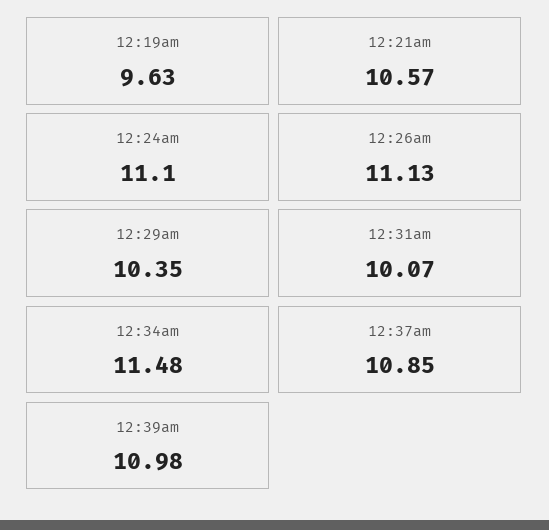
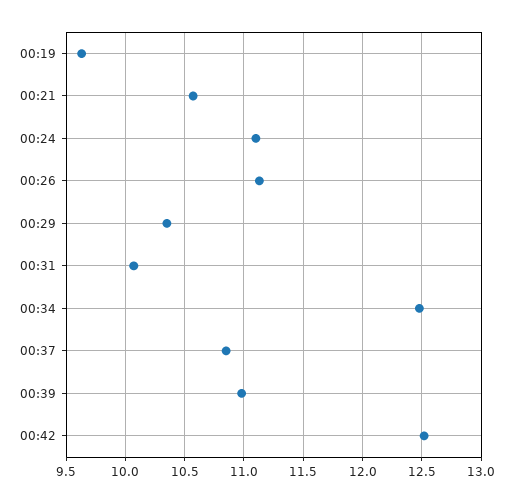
12:34am: 11.48 -> 12.5
00:42: none -> 12.5

